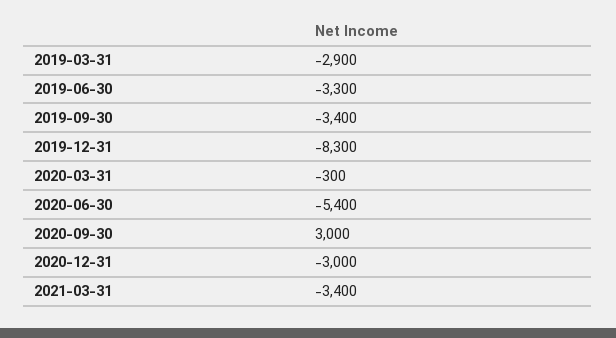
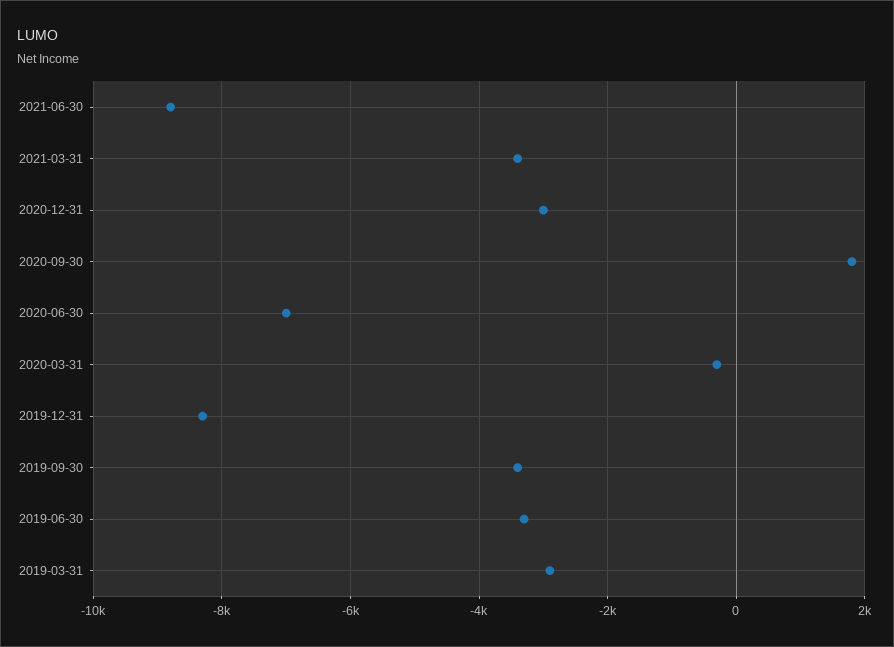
2020-06-30: -5400 -> -7000
2020-09-30: 3000 -> 1800
2021-06-30: none -> -8800

